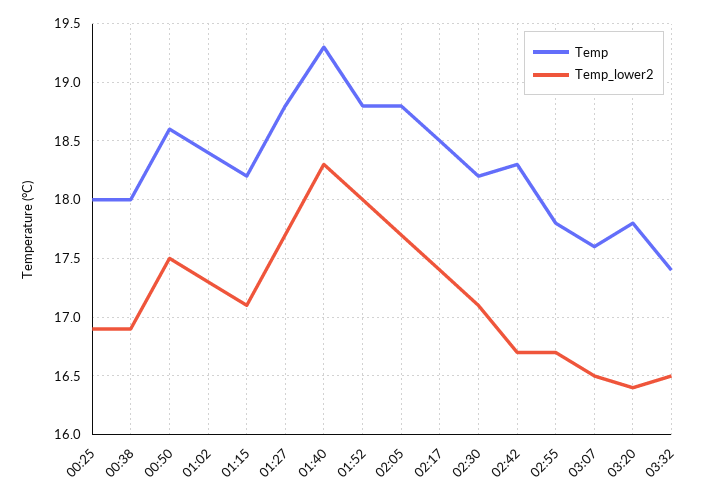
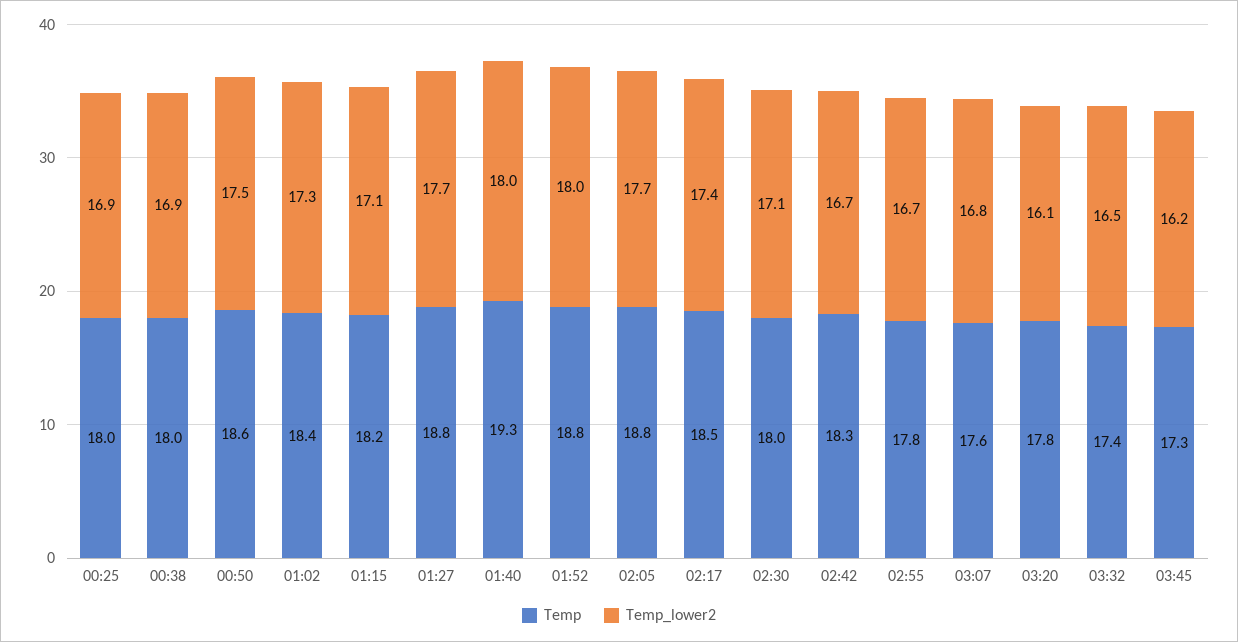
Temp_lower2, 01:40: 18.3 -> 18
Temp, 02:30: 18.2 -> 18
Temp_lower2, 03:07: 16.5 -> 16.8
Temp_lower2, 03:20: 16.4 -> 16.1
Temp, 03:45: none -> 17.3
Temp_lower2, 03:45: none -> 16.2

